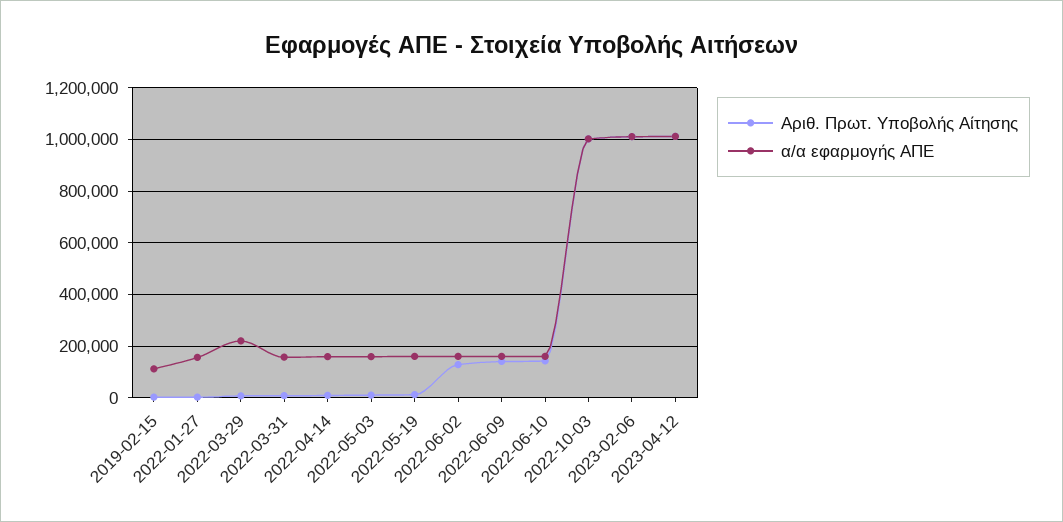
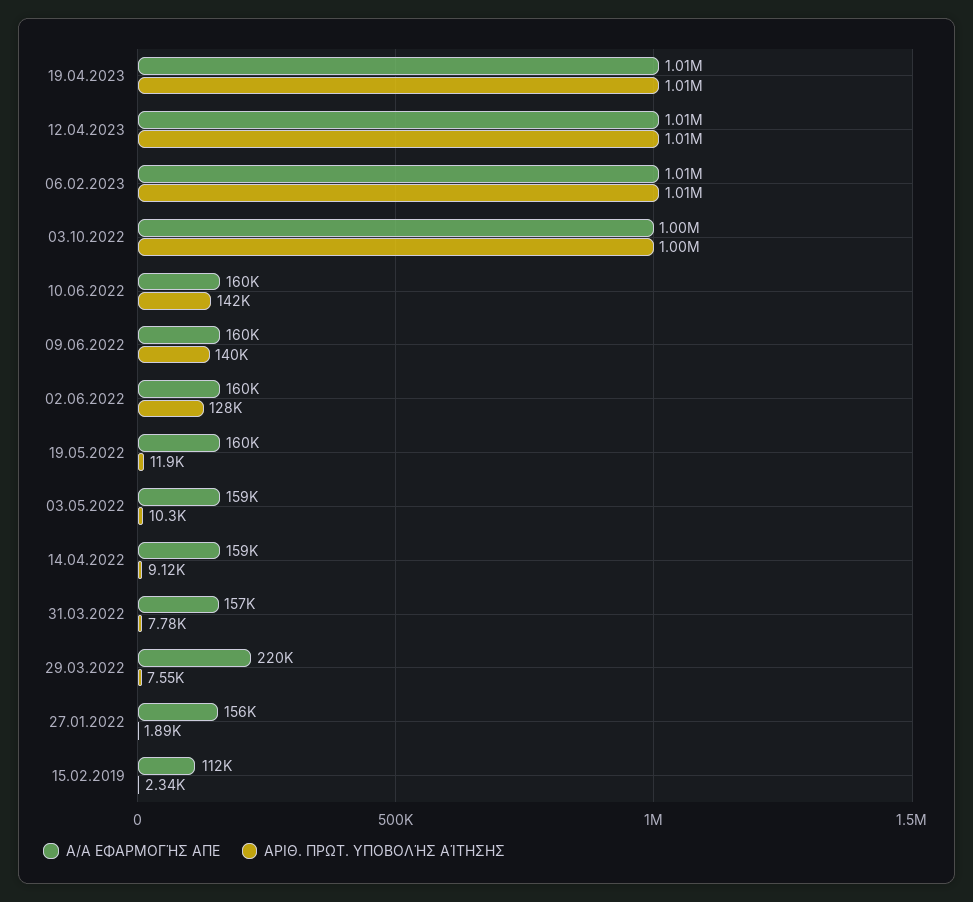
α/α εφαρμογής ΑΠΕ, 19.04.2023: none -> 1010000
Αριθ. Πρωτ. Υποβολής Αίτησης, 19.04.2023: none -> 1010000

